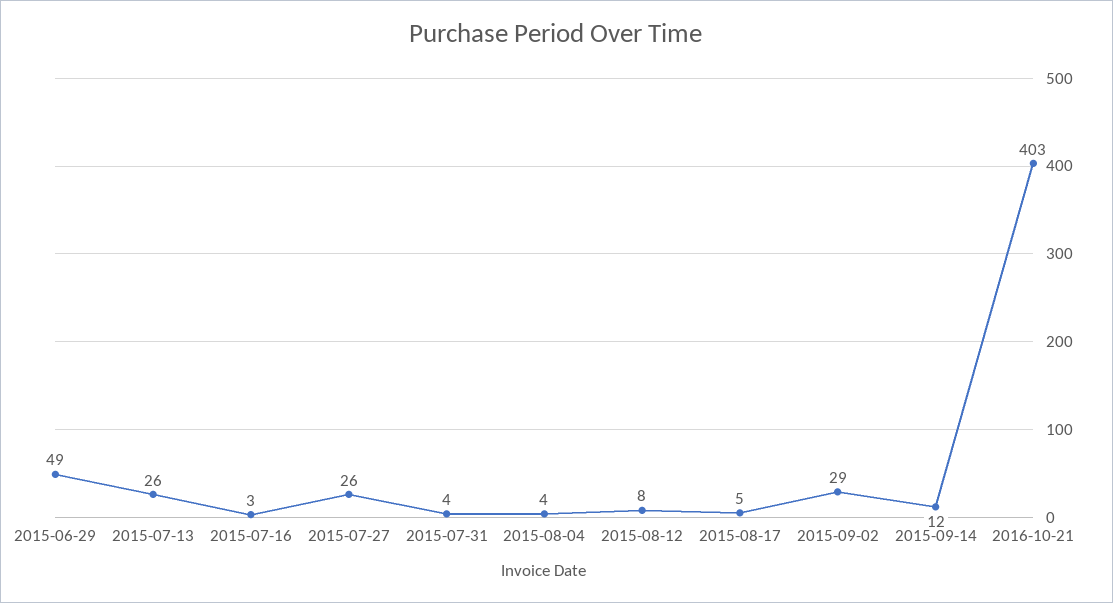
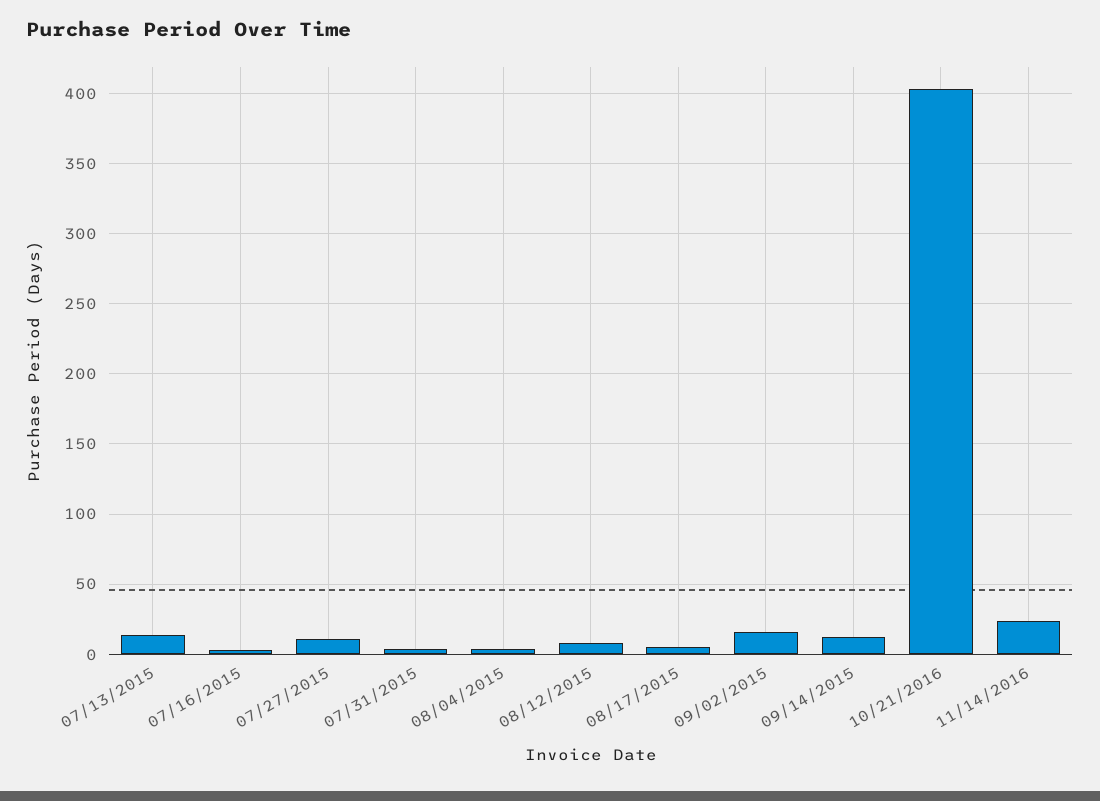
2015-06-29: 49 -> none
2015-07-13: 26 -> 15
2015-07-27: 26 -> 10
2015-09-02: 29 -> 15
11/14/2016: none -> 25

